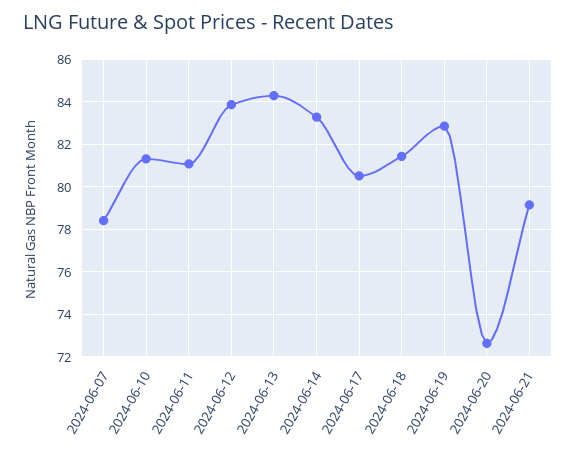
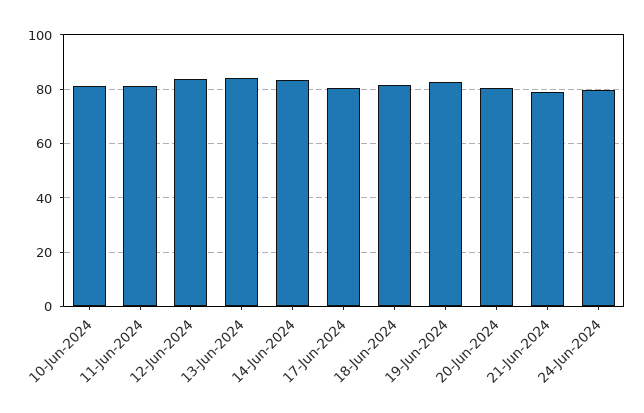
2024-06-07: 78.5 -> none
2024-06-20: 72.5 -> 80
24-Jun-2024: none -> 80

